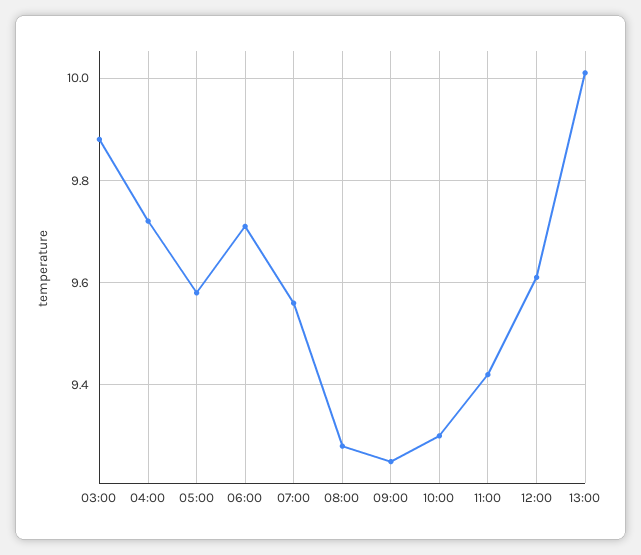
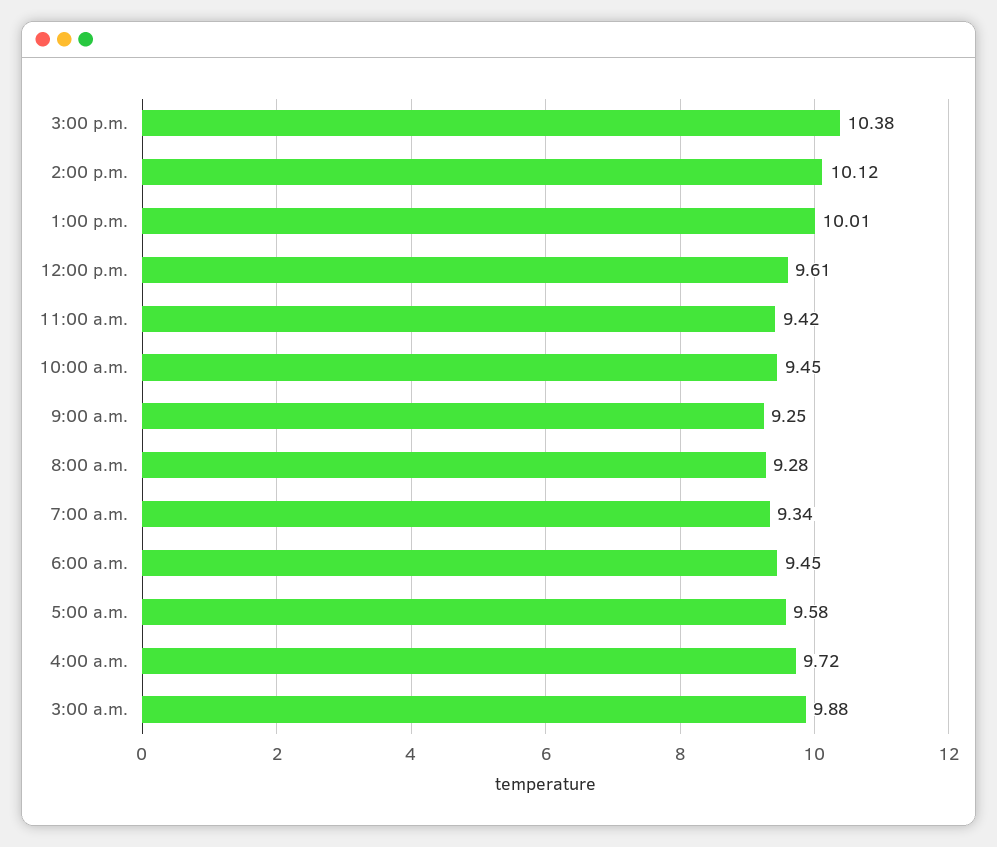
06:00: 9.7 -> 9.45
07:00: 9.55 -> 9.34
10:00: 9.3 -> 9.45
3:00 p.m.: none -> 10.38
2:00 p.m.: none -> 10.12

